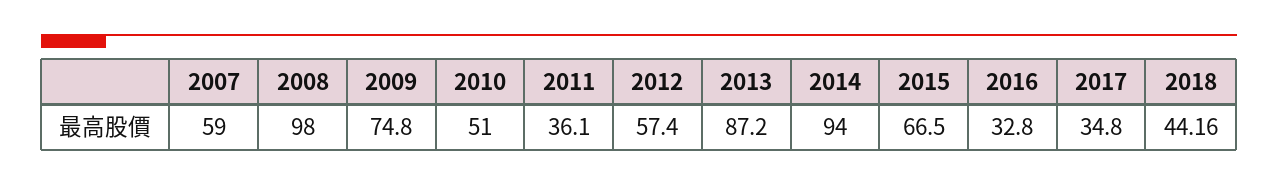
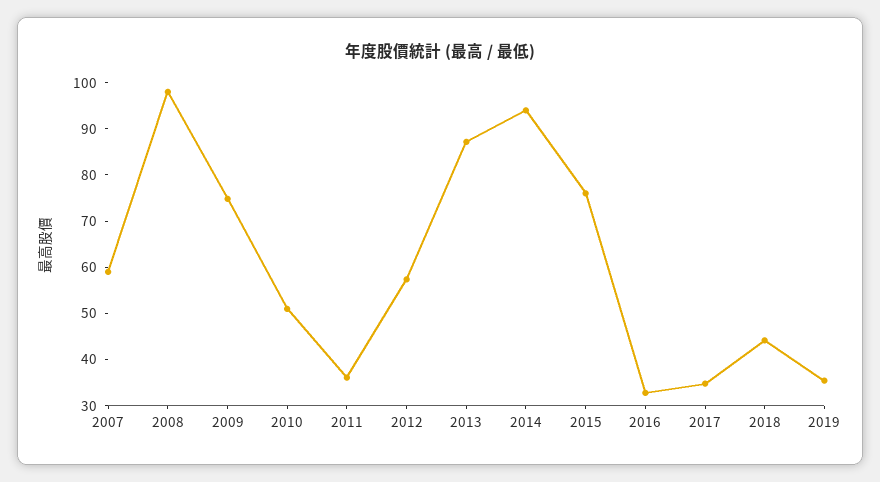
2015: 66.5 -> 76
2019: none -> 36

